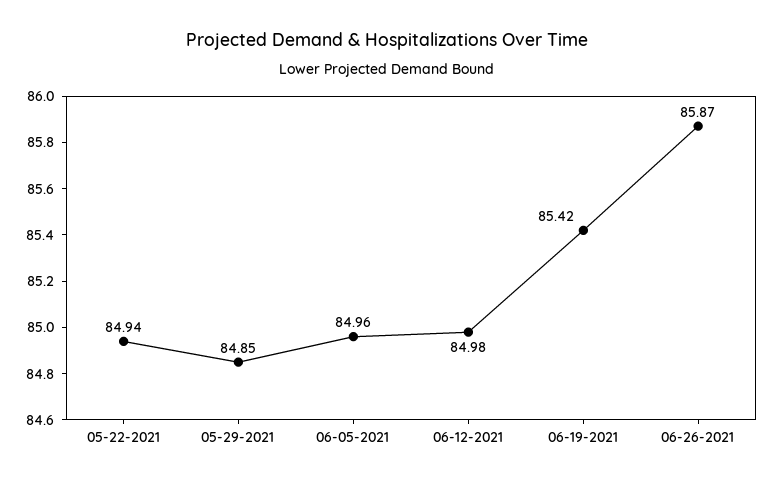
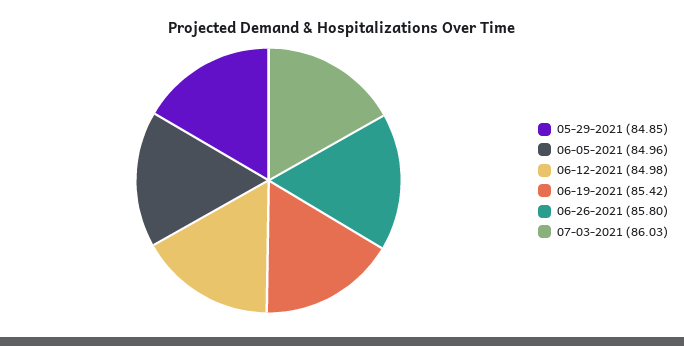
05-22-2021: 84.94 -> none
06-26-2021: 85.87 -> 85.8
07-03-2021: none -> 86.03

